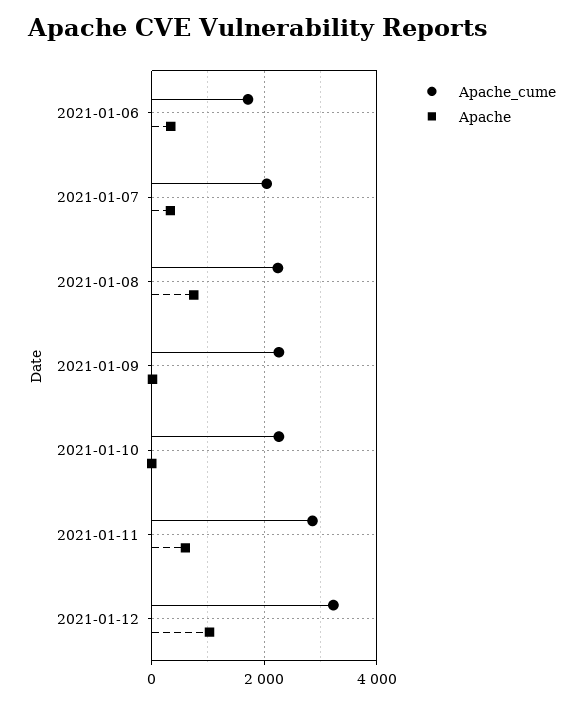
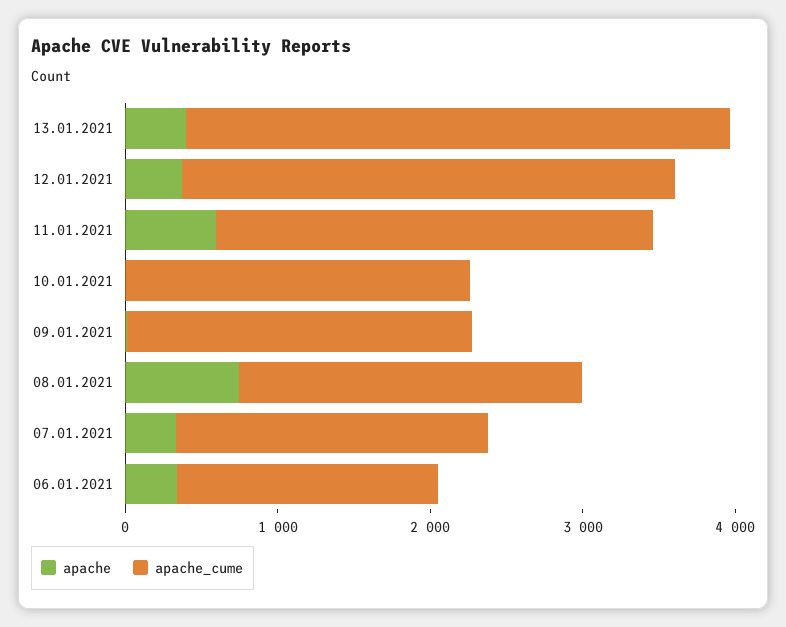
Apache, 2021-01-12: 1000 -> 400
Apache, 13.01.2021: none -> 400
Apache_cume, 13.01.2021: none -> 3600

